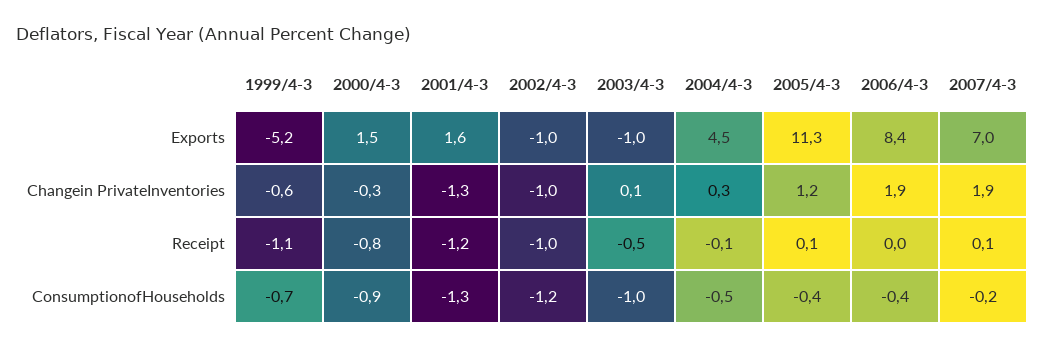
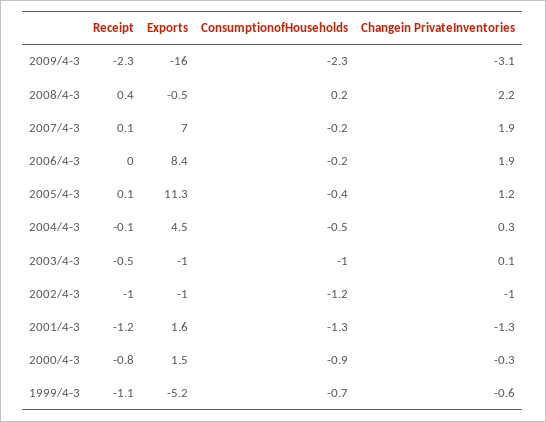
2006/4-3, ConsumptionofHouseholds: -0.4 -> -0.2
2009/4-3, Receipt: none -> -2.3
2009/4-3, Exports: none -> -16
2009/4-3, ConsumptionofHouseholds: none -> -2.3
2009/4-3, Changein PrivateInventories: none -> -3.1
2008/4-3, Receipt: none -> 0.4
2008/4-3, Exports: none -> -0.5
2008/4-3, ConsumptionofHouseholds: none -> 0.2
2008/4-3, Changein PrivateInventories: none -> 2.2

